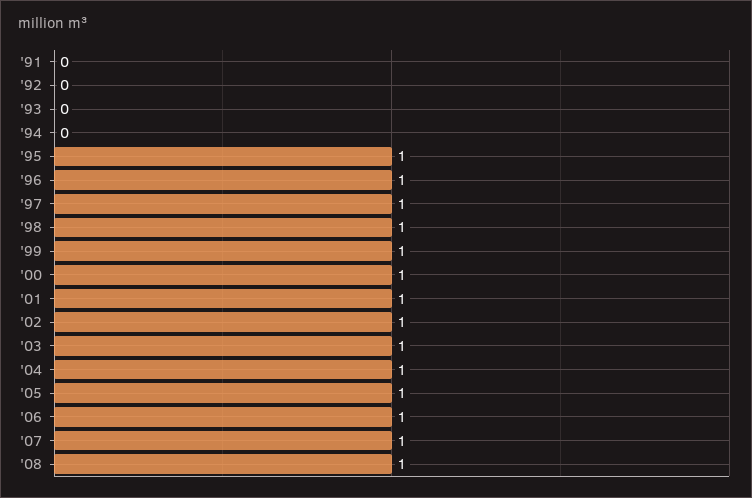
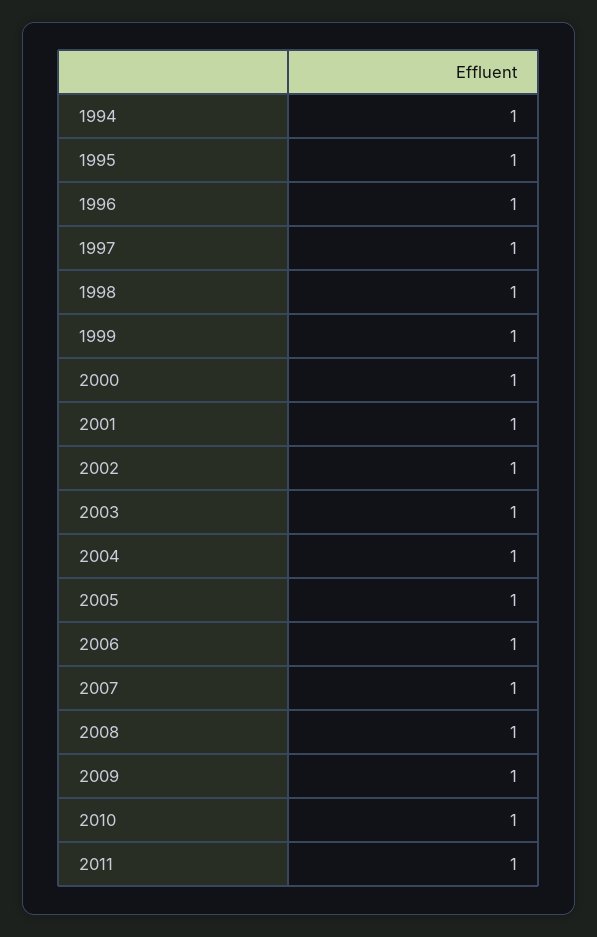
'91: 0 -> none
'92: 0 -> none
'93: 0 -> none
'94: 0 -> 1
2009: none -> 1
2010: none -> 1
2011: none -> 1

